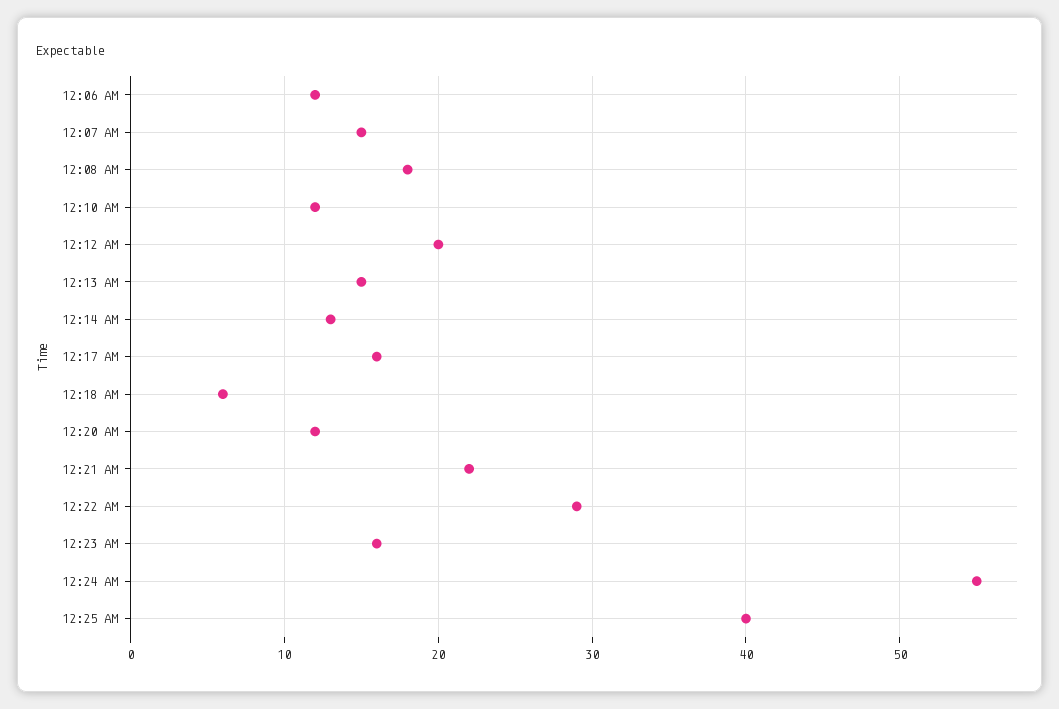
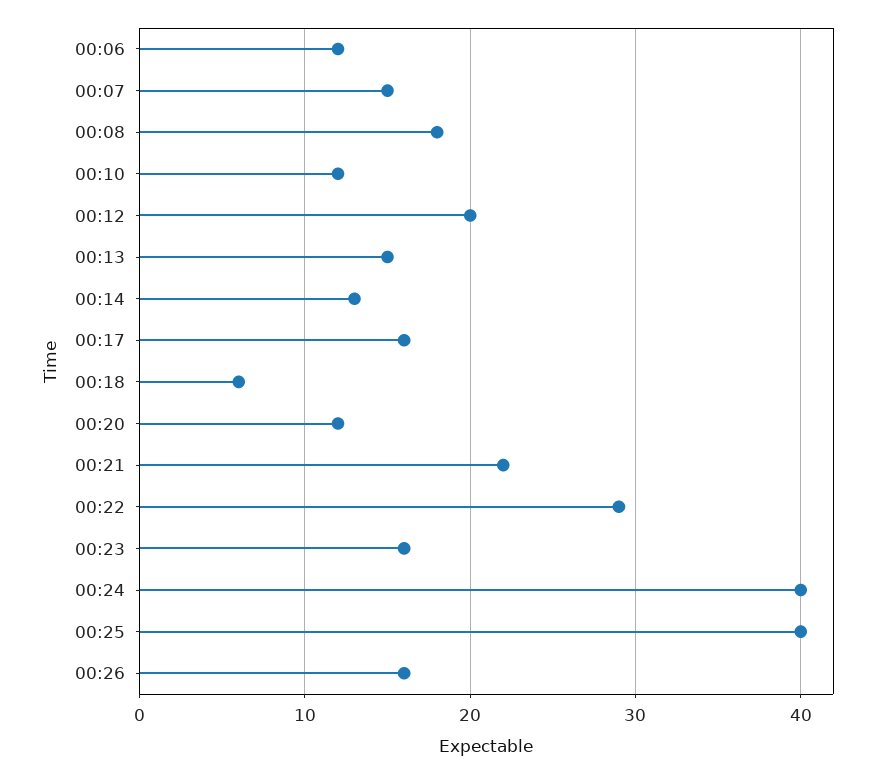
12:24 AM: 55 -> 40
00:26: none -> 16

